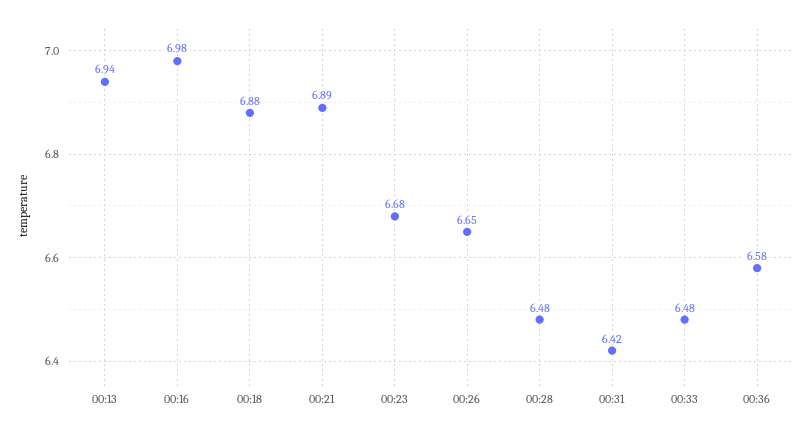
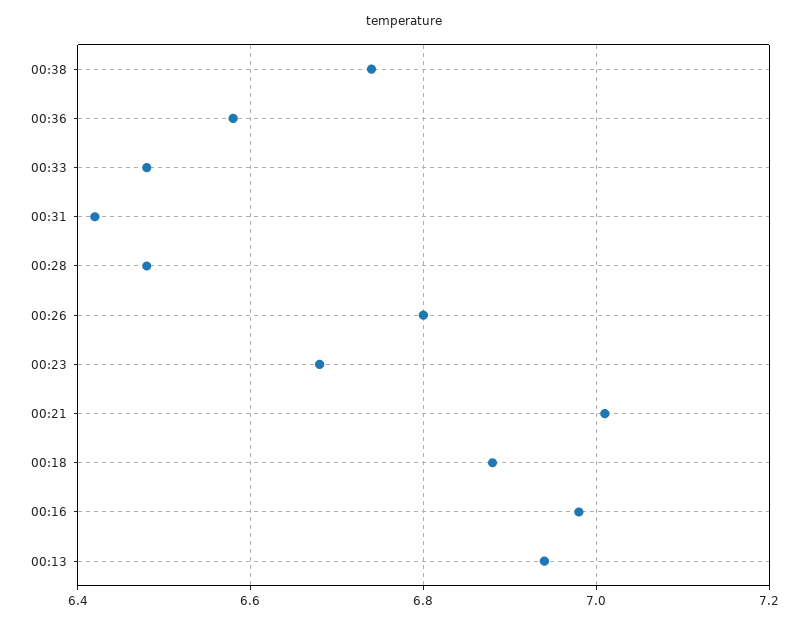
00:21: 6.89 -> 7
00:26: 6.65 -> 6.8
00:38: none -> 6.75

